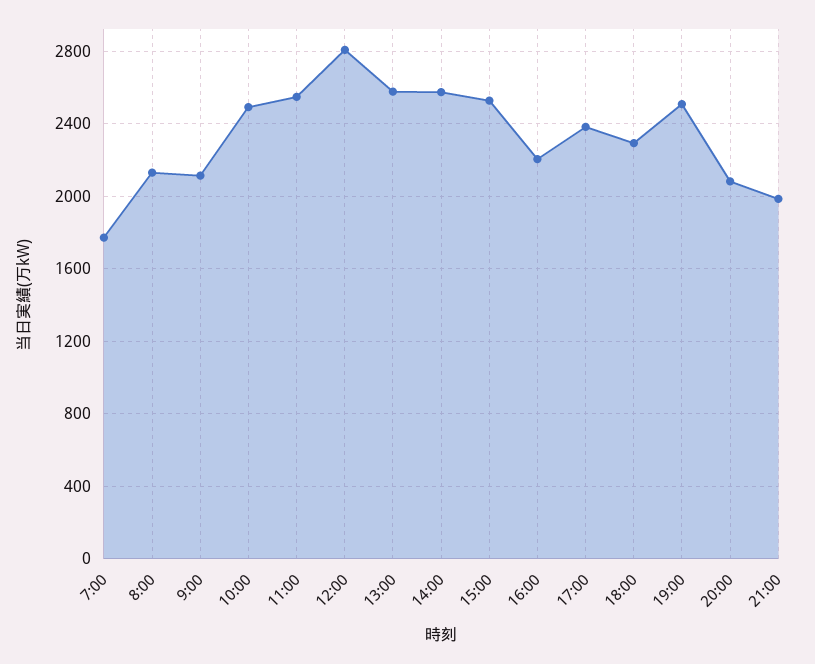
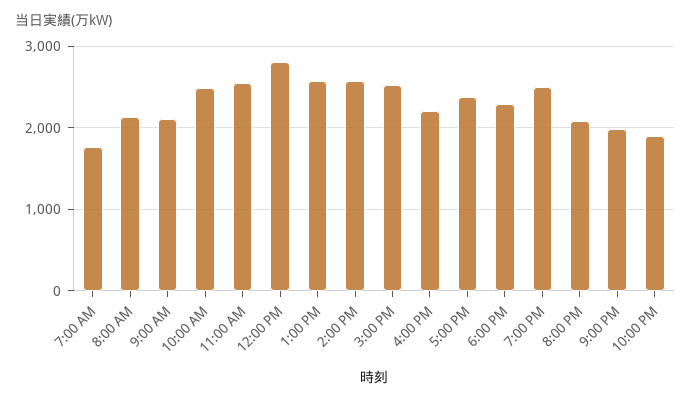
10:00 PM: none -> 1900

